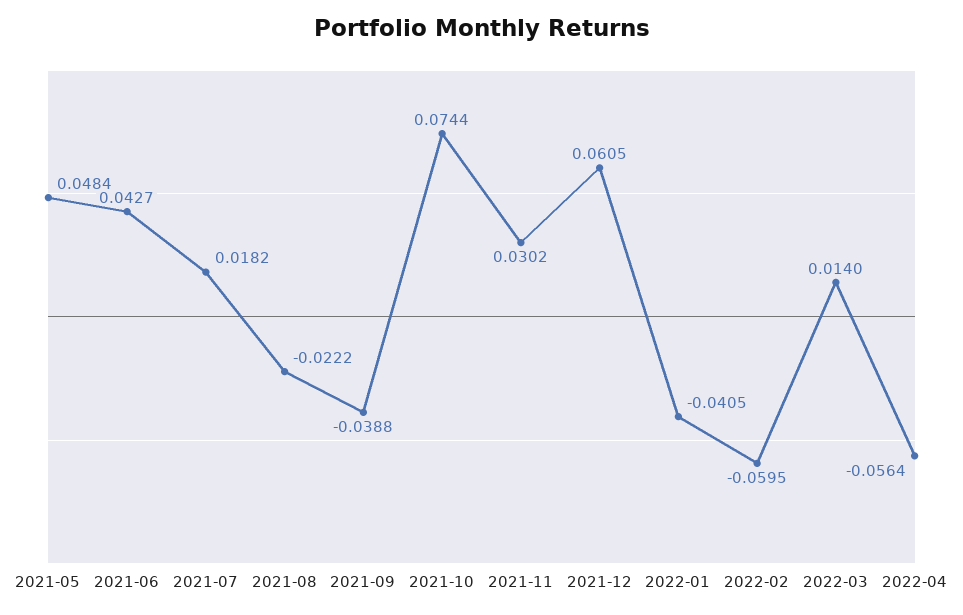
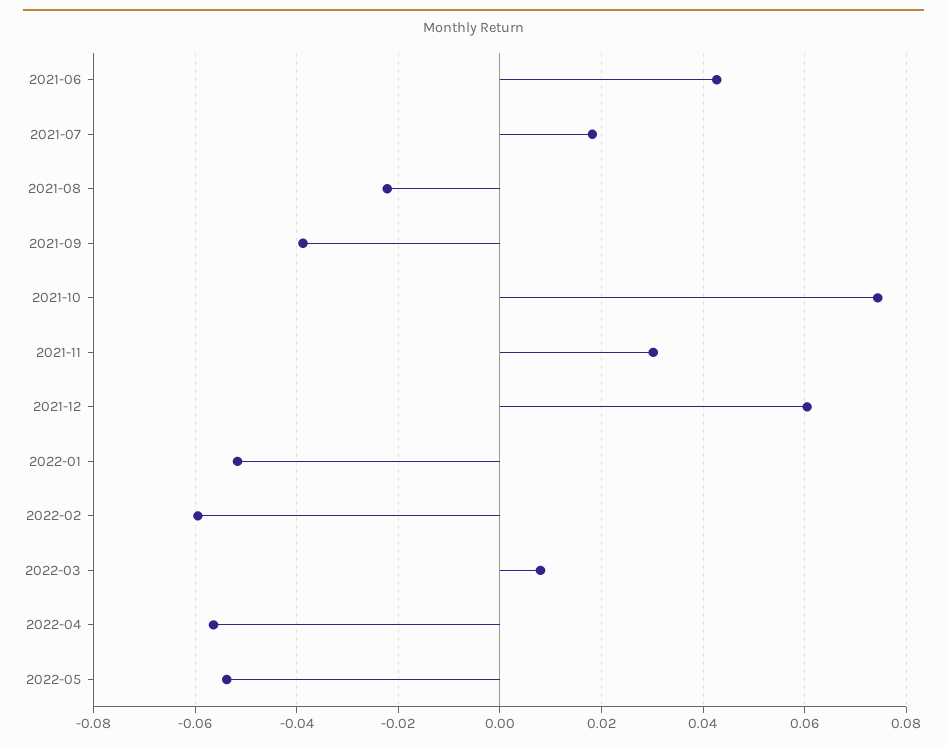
2021-05: 0.0484 -> none
2022-01: -0.0405 -> -0.052
2022-03: 0.014 -> 0.008
2022-05: none -> -0.054

